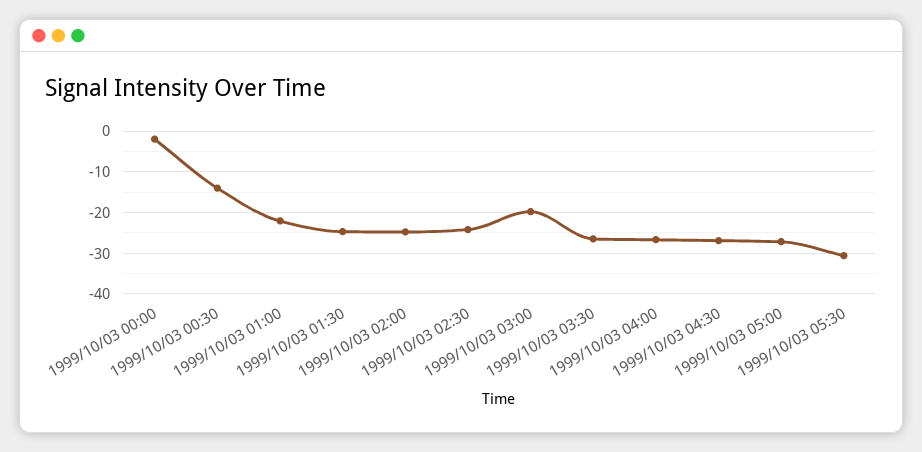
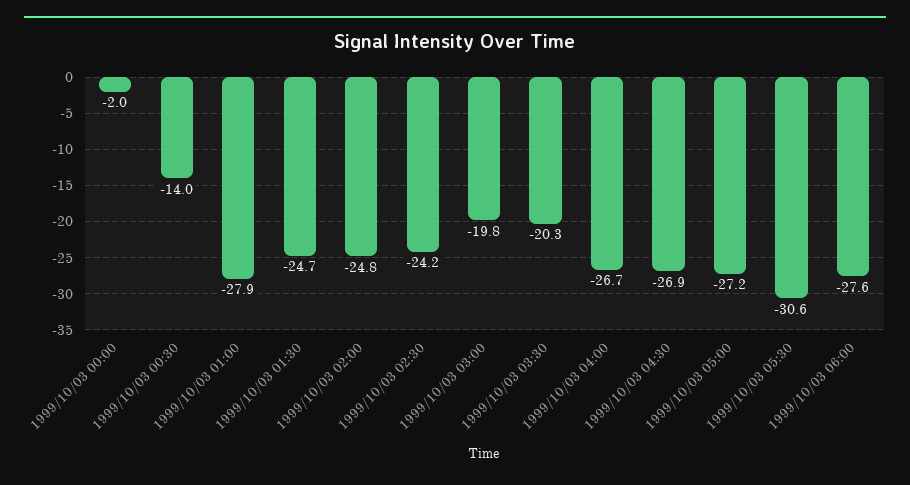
1999/10/03 01:00: -22 -> -27.9
1999/10/03 03:30: -26 -> -20.3
1999/10/03 06:00: none -> -27.6

